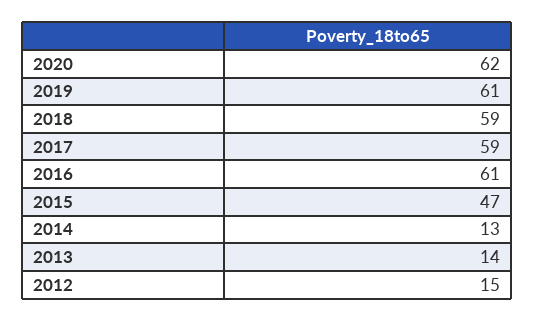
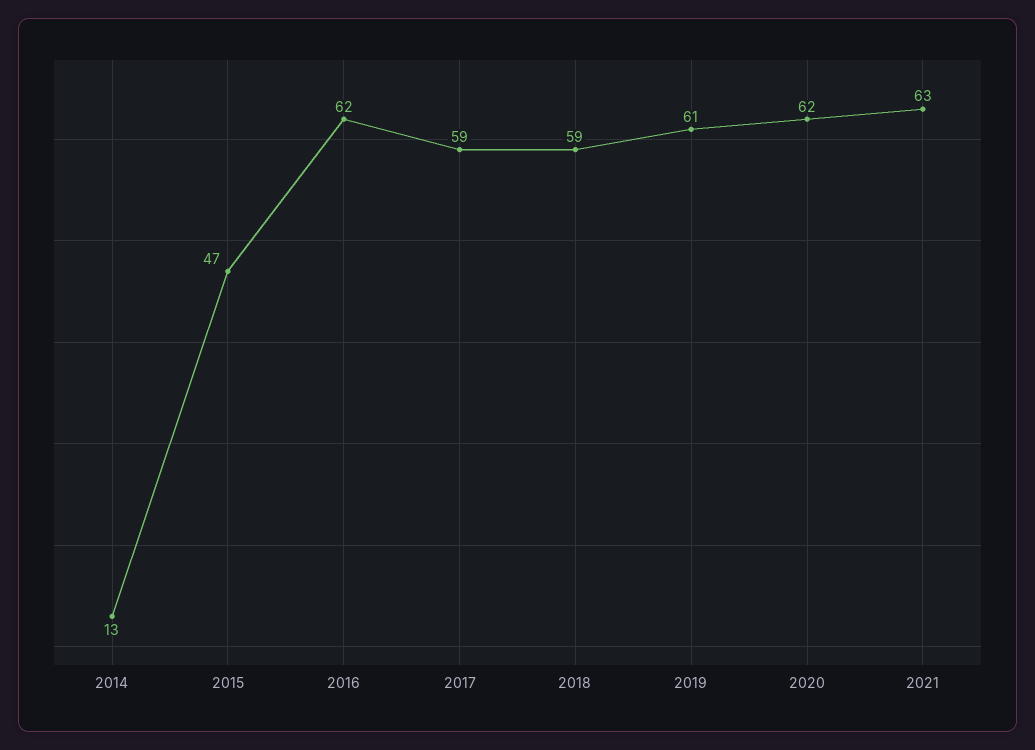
2016: 61 -> 62
2013: 14 -> none
2012: 15 -> none
2021: none -> 63

